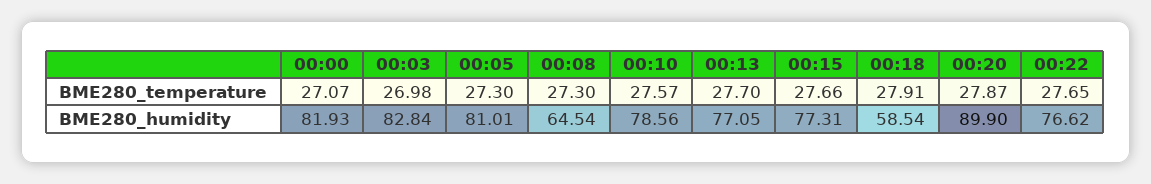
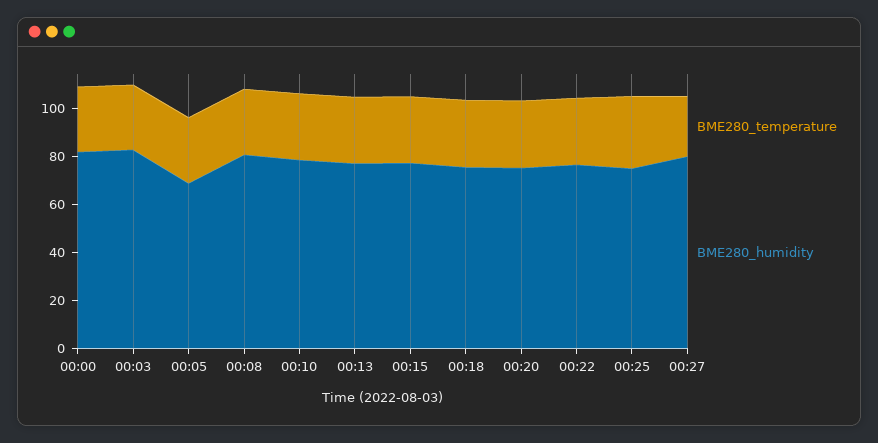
BME280_humidity, 00:05: 81.01 -> 70
BME280_humidity, 00:08: 64.54 -> 80
BME280_humidity, 00:18: 58.54 -> 75
BME280_humidity, 00:20: 89.9 -> 75
BME280_temperature, 00:25: none -> 30
BME280_humidity, 00:25: none -> 75
BME280_temperature, 00:27: none -> 25
BME280_humidity, 00:27: none -> 80

